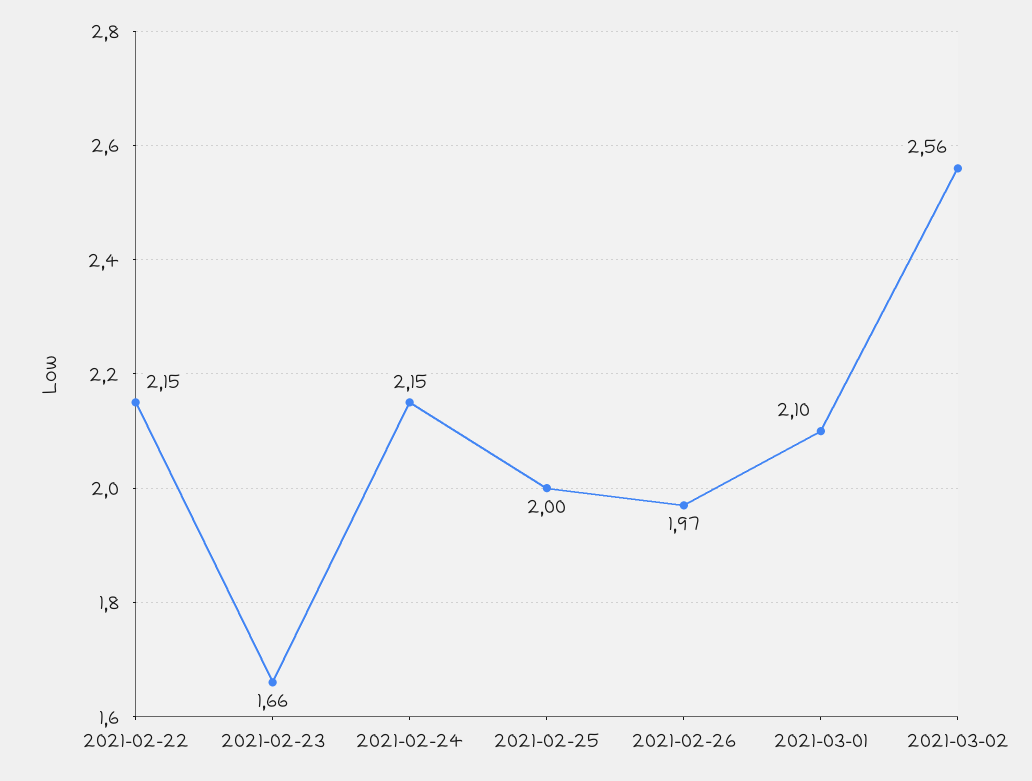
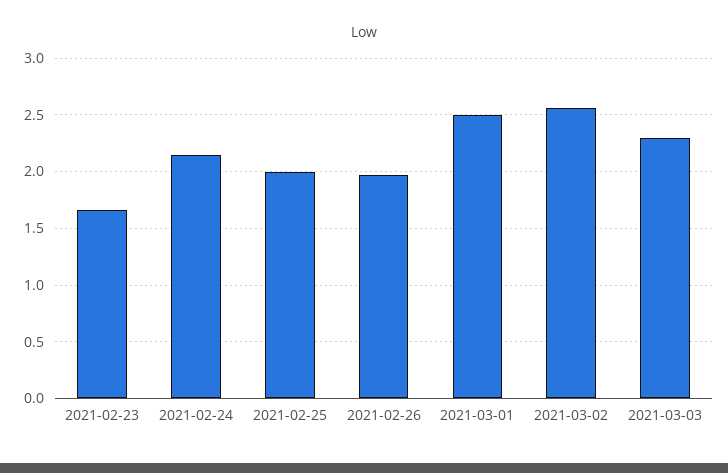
2021-02-22: 2.15 -> none
2021-03-01: 2.1 -> 2.5
2021-03-03: none -> 2.3

